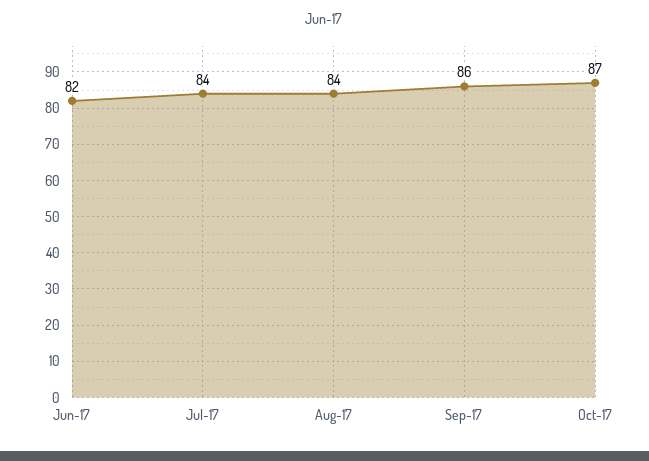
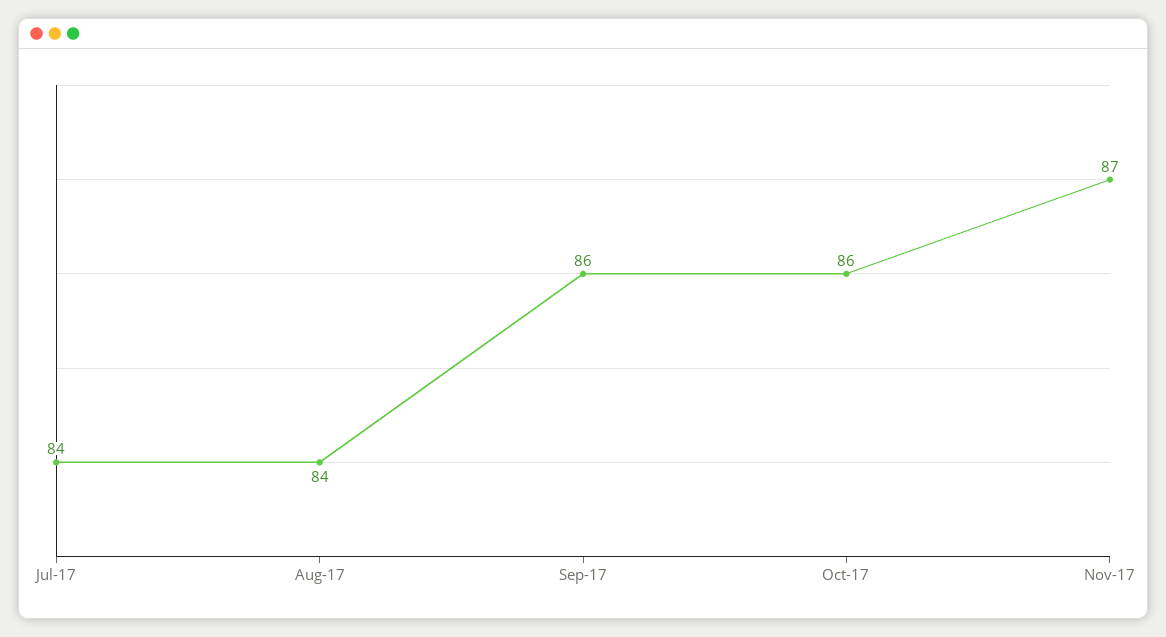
Jun-17: 82 -> none
Oct-17: 87 -> 86
Nov-17: none -> 87

